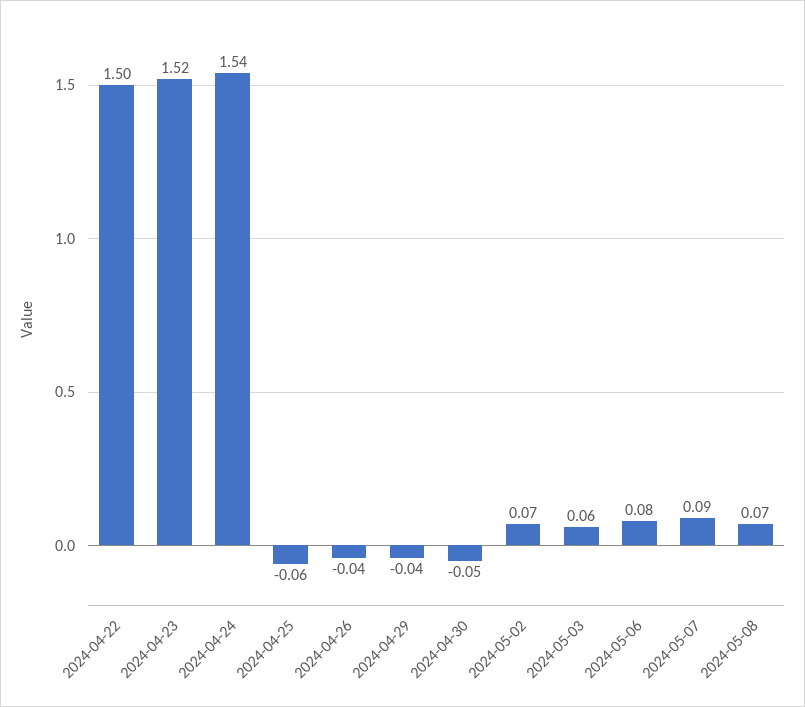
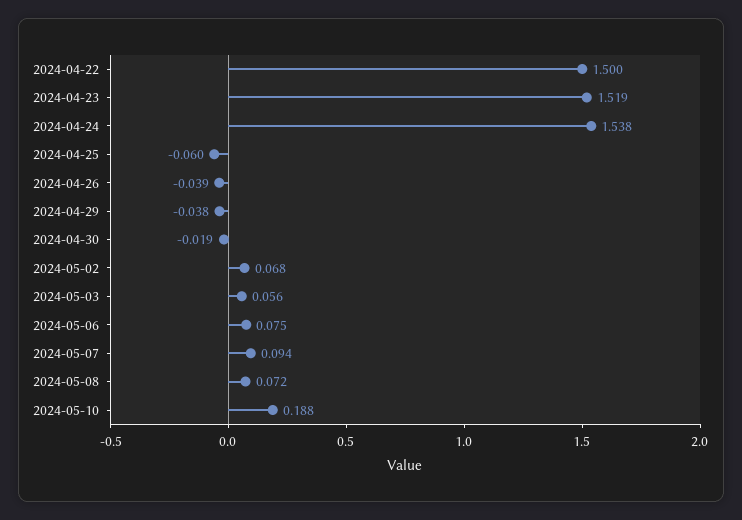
2024-04-30: -0.05 -> -0.019
2024-05-10: none -> 0.188

